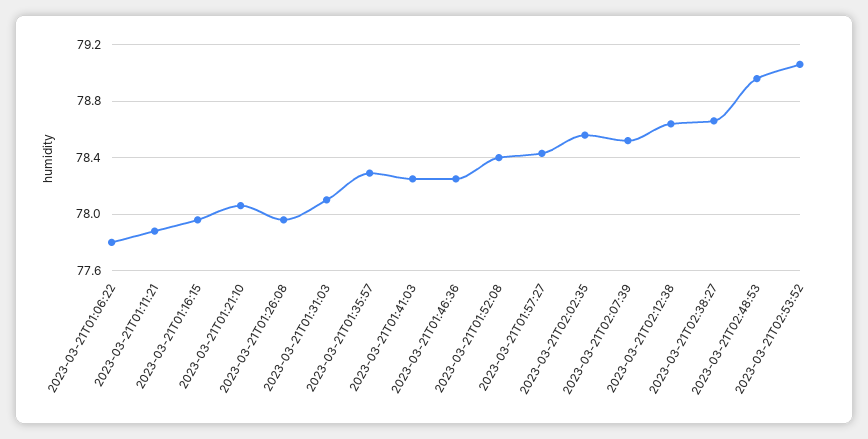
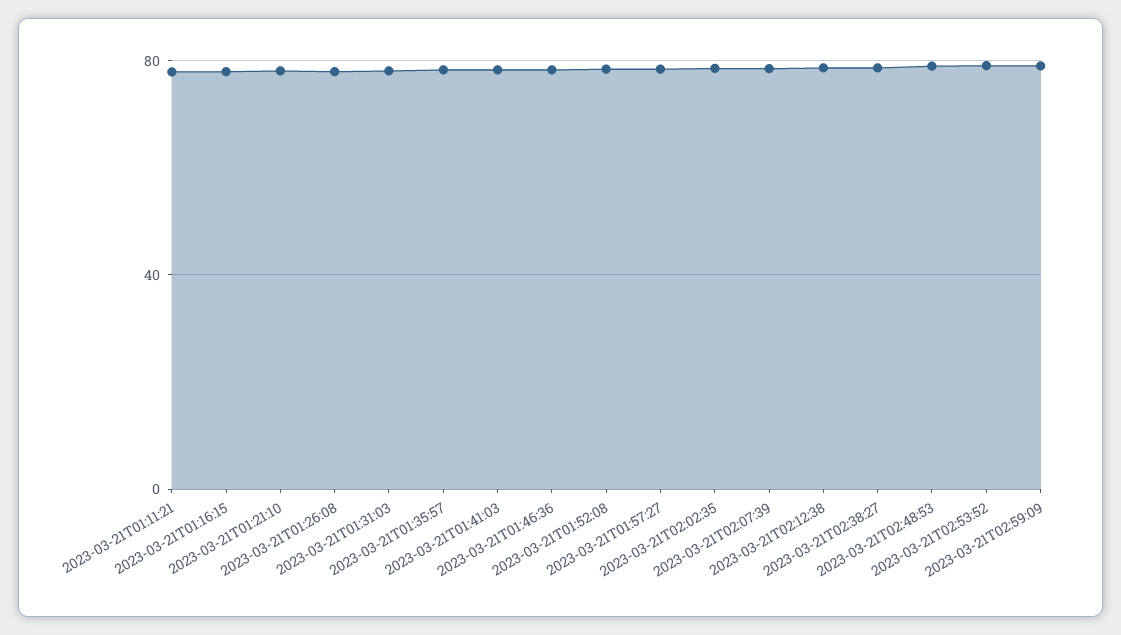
2023-03-21T01:06:22: 77.8 -> none
2023-03-21T02:59:09: none -> 80

